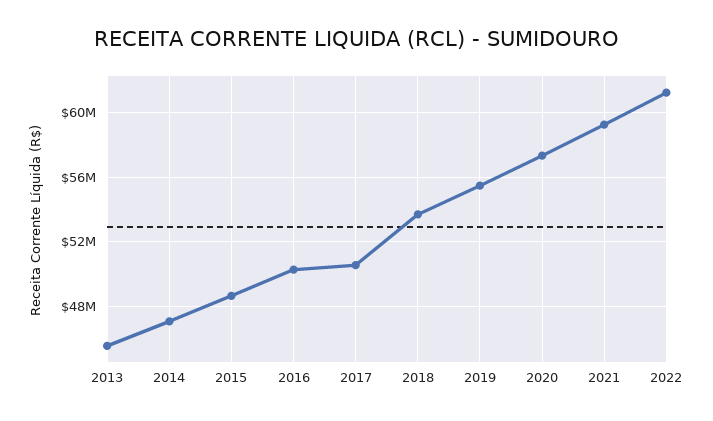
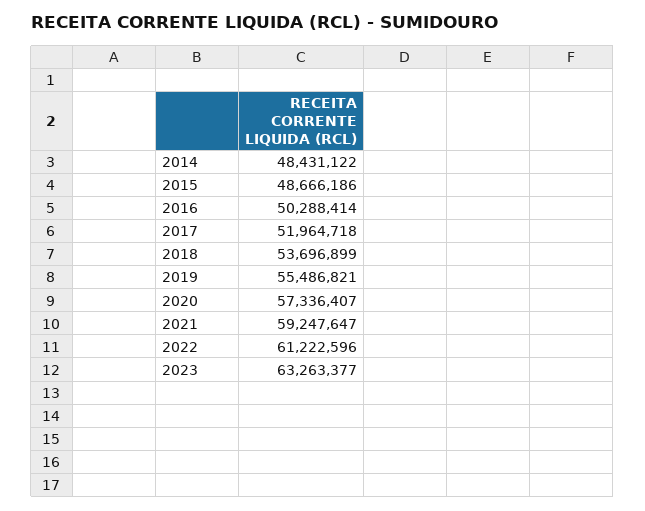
2013: 45500000 -> none
2014: 47000000 -> 48431122
2017: 50500000 -> 51964718
2023: none -> 63263377

